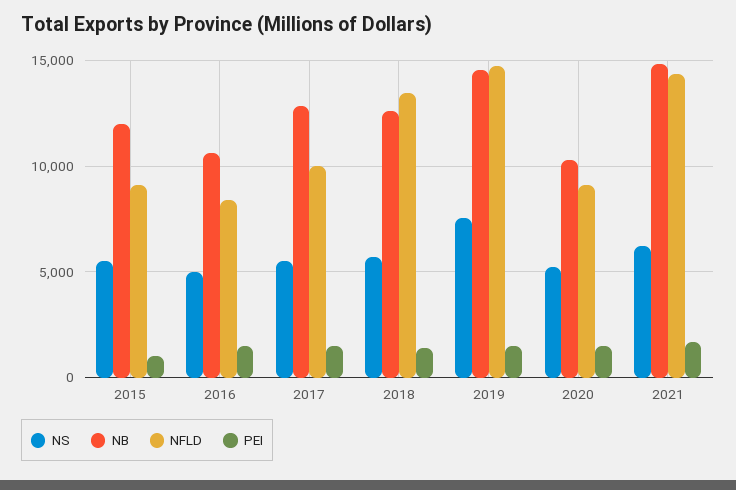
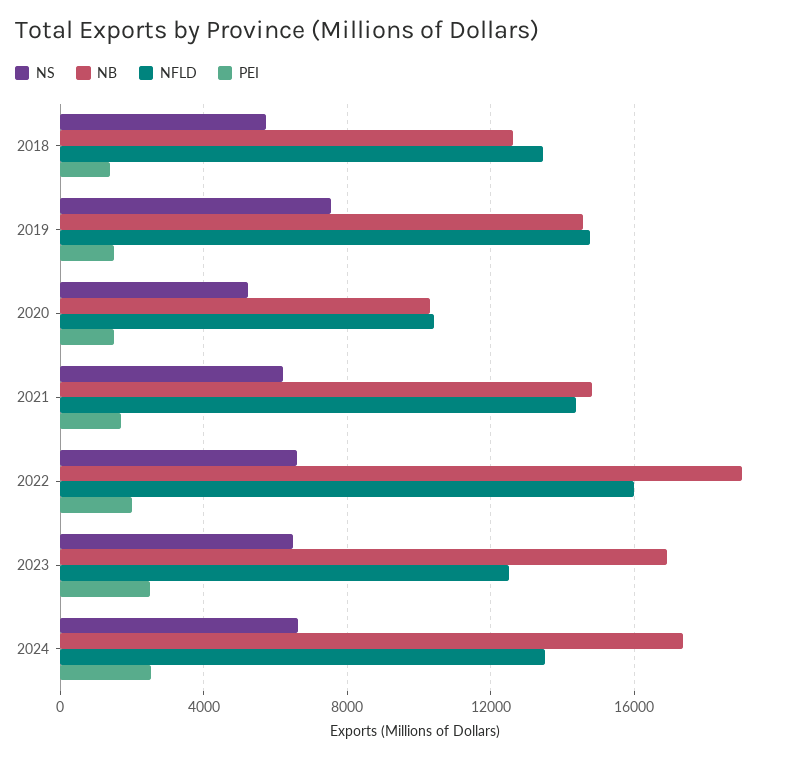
NS, 2015: 5500 -> none
NB, 2015: 12000 -> none
NFLD, 2015: 9000 -> none
PEI, 2015: 1000 -> none
NS, 2016: 5000 -> none
NB, 2016: 10500 -> none
NFLD, 2016: 8500 -> none
PEI, 2016: 1500 -> none
NS, 2017: 5500 -> none
NB, 2017: 13000 -> none
NFLD, 2017: 10000 -> none
PEI, 2017: 1500 -> none
NFLD, 2020: 9000 -> 10500
NS, 2022: none -> 6500
NB, 2022: none -> 19000
NFLD, 2022: none -> 16000
PEI, 2022: none -> 2000
NS, 2023: none -> 6500
NB, 2023: none -> 17000
NFLD, 2023: none -> 12500
PEI, 2023: none -> 2500
NS, 2024: none -> 6500
NB, 2024: none -> 17500
NFLD, 2024: none -> 13500
PEI, 2024: none -> 2500

